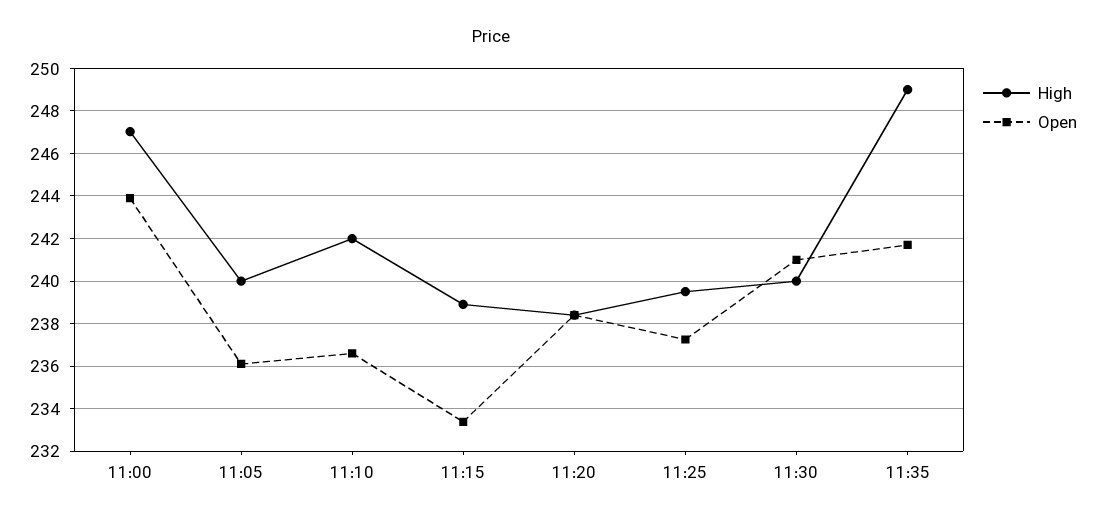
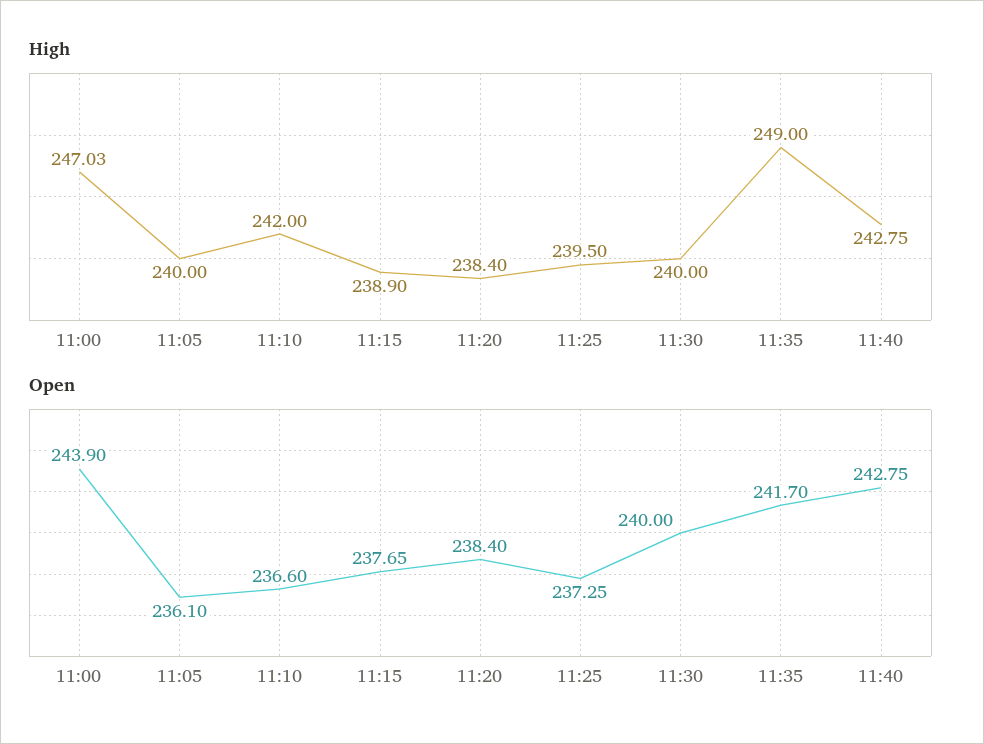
Open, 11:15: 233.5 -> 237.65
Open, 11:30: 241 -> 240
High, 11:40: none -> 242.75
Open, 11:40: none -> 242.75

